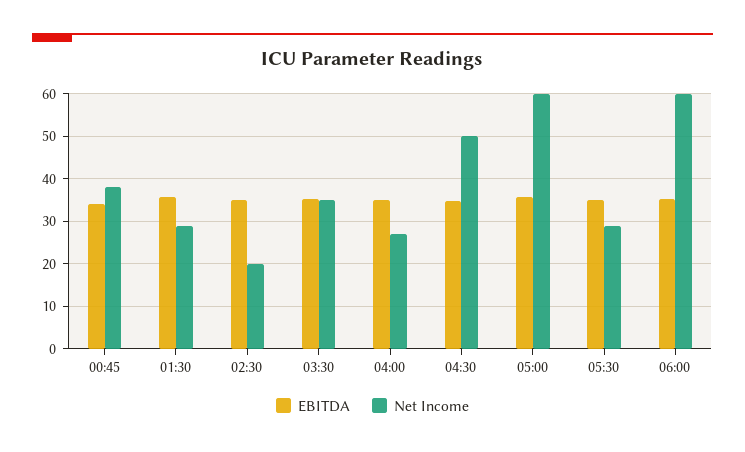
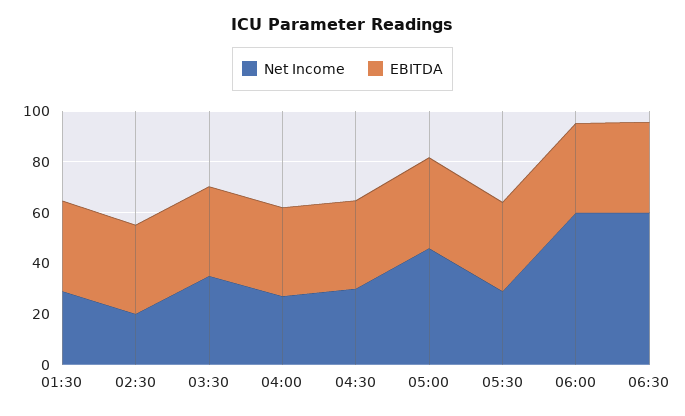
EBITDA, 00:45: 34 -> none
Net Income, 00:45: 38 -> none
Net Income, 04:30: 50 -> 30
Net Income, 05:00: 60 -> 45
Net Income, 06:30: none -> 60
EBITDA, 06:30: none -> 35

